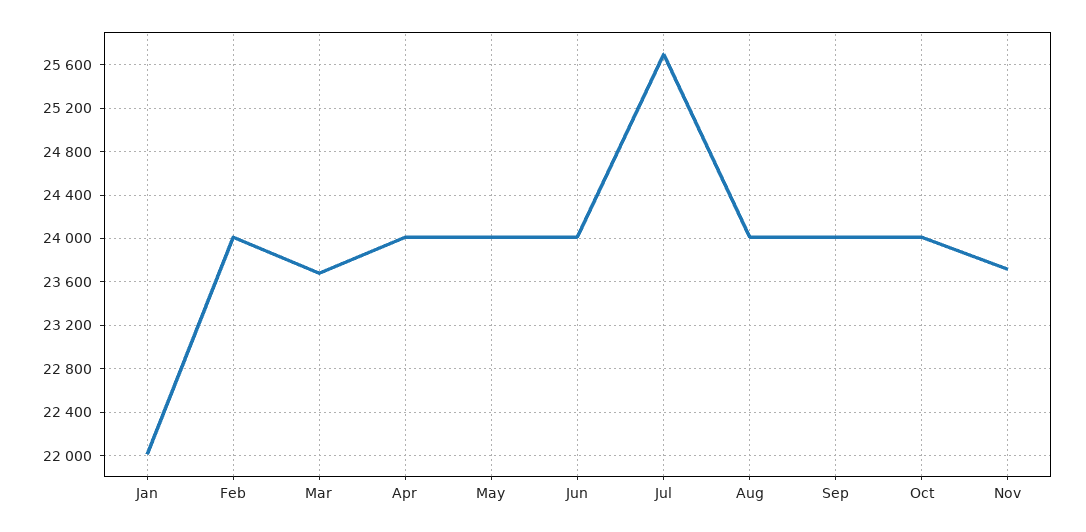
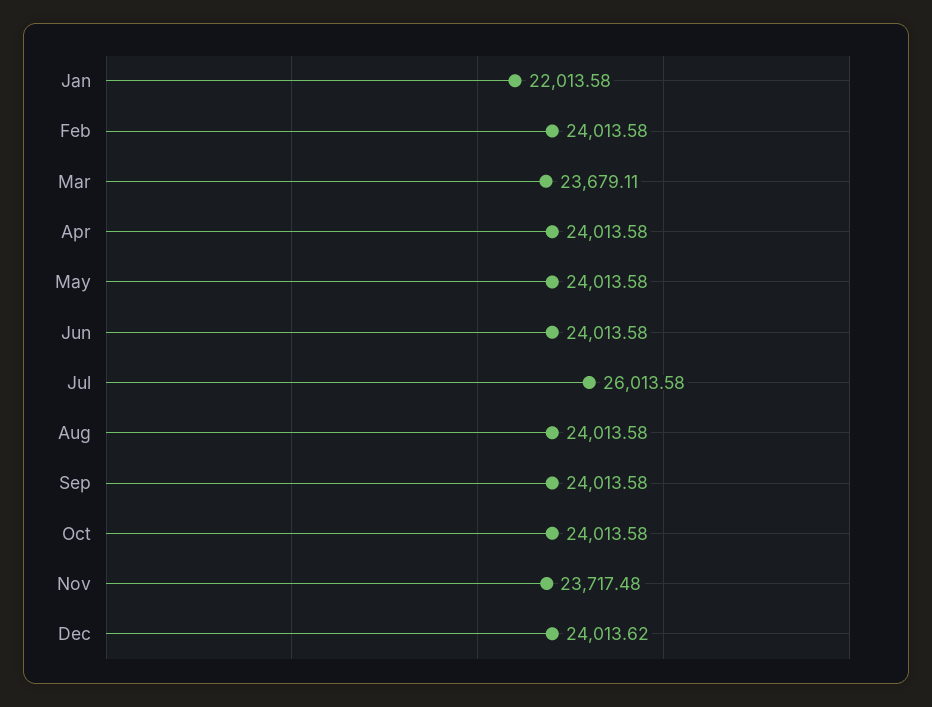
Jul: 25700 -> 26013.58
Dec: none -> 24013.62

